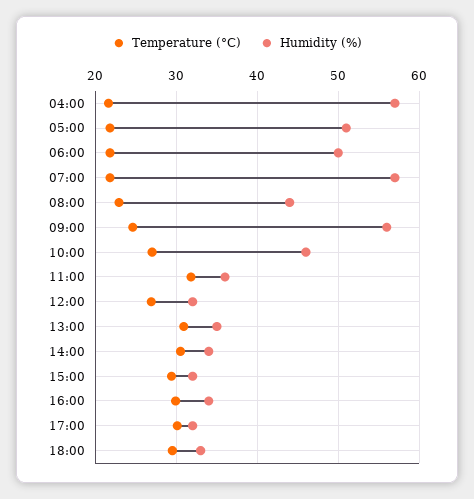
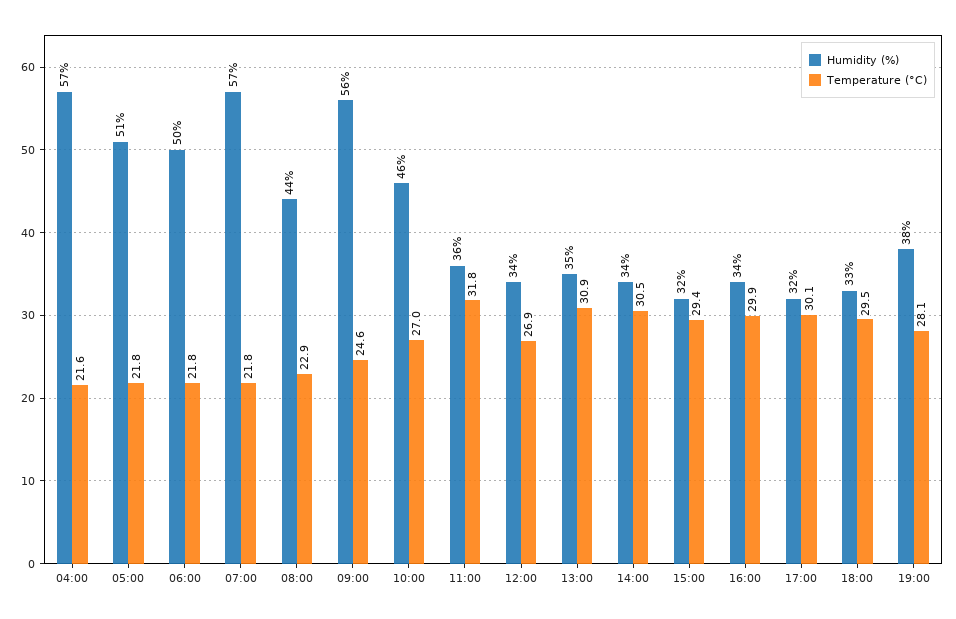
Humidity (%), 12:00: 32 -> 34
Humidity (%), 19:00: none -> 38
Temperature (°C), 19:00: none -> 28.1

